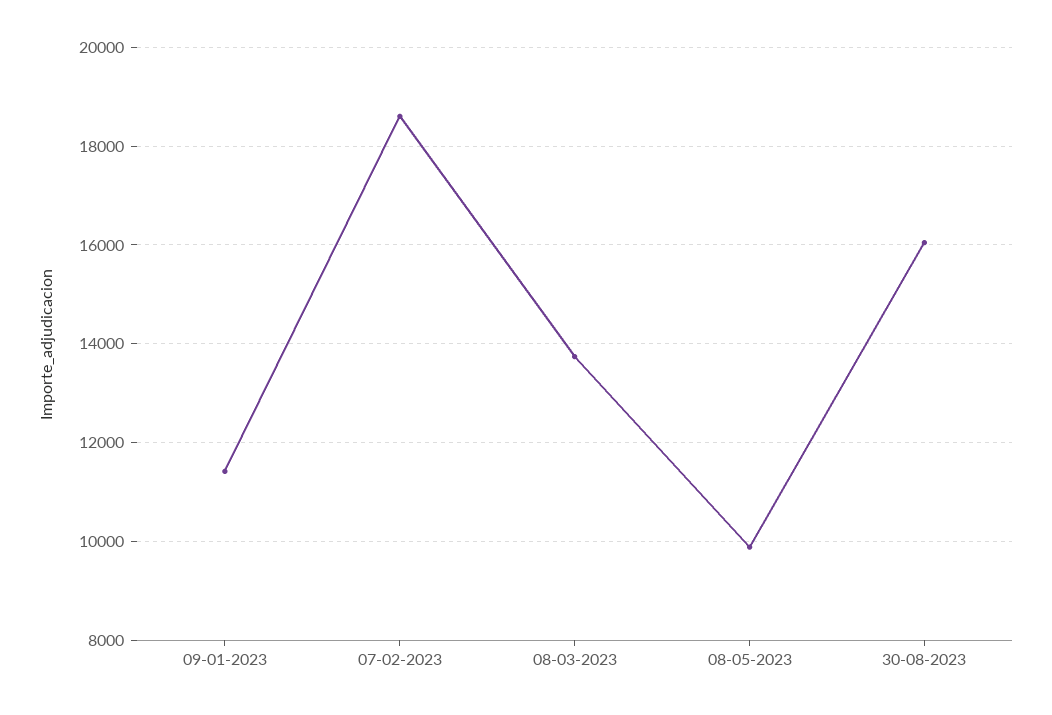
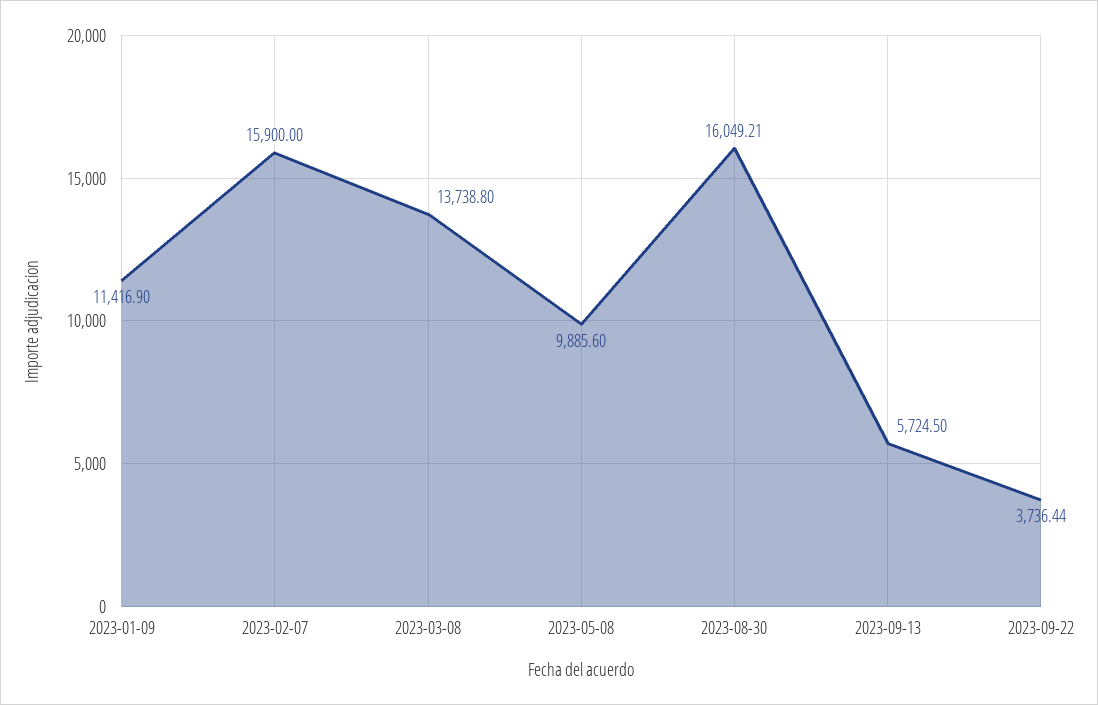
07-02-2023: 18600 -> 15900
2023-09-13: none -> 5724.5
2023-09-22: none -> 3736.44

